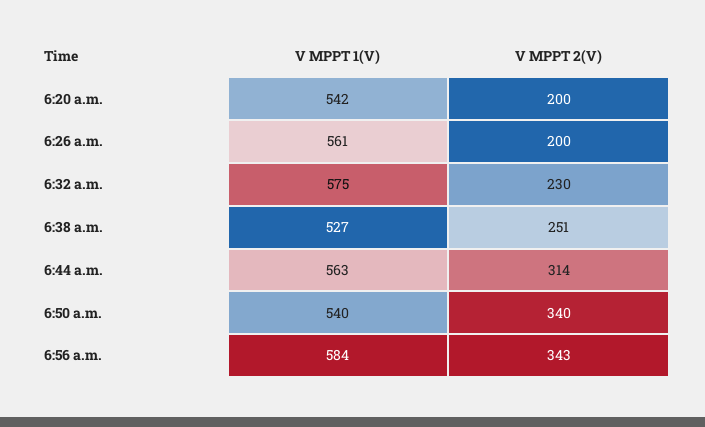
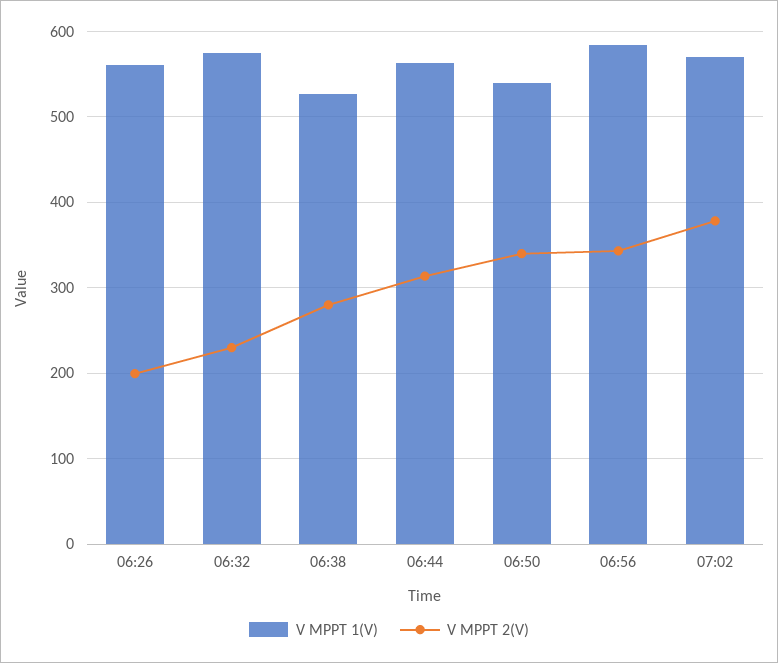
V MPPT 1(V), 6:20 a.m.: 542 -> none
V MPPT 2(V), 6:20 a.m.: 200 -> none
V MPPT 2(V), 6:38 a.m.: 251 -> 280
V MPPT 1(V), 07:02: none -> 570
V MPPT 2(V), 07:02: none -> 380

